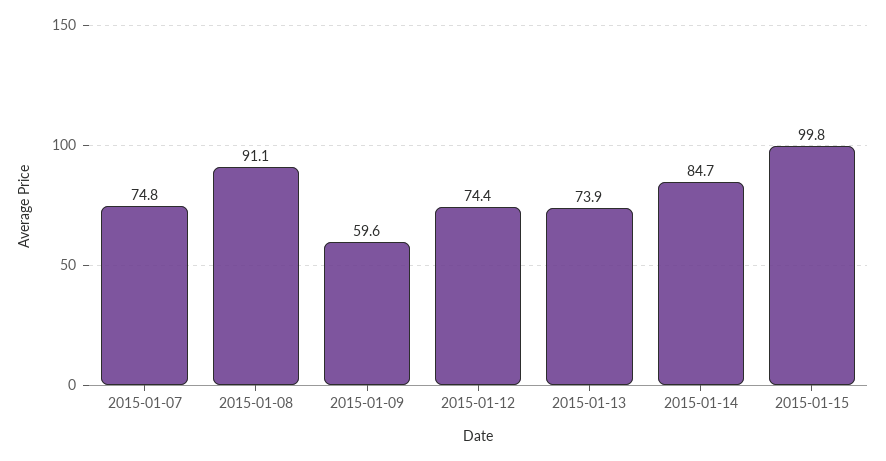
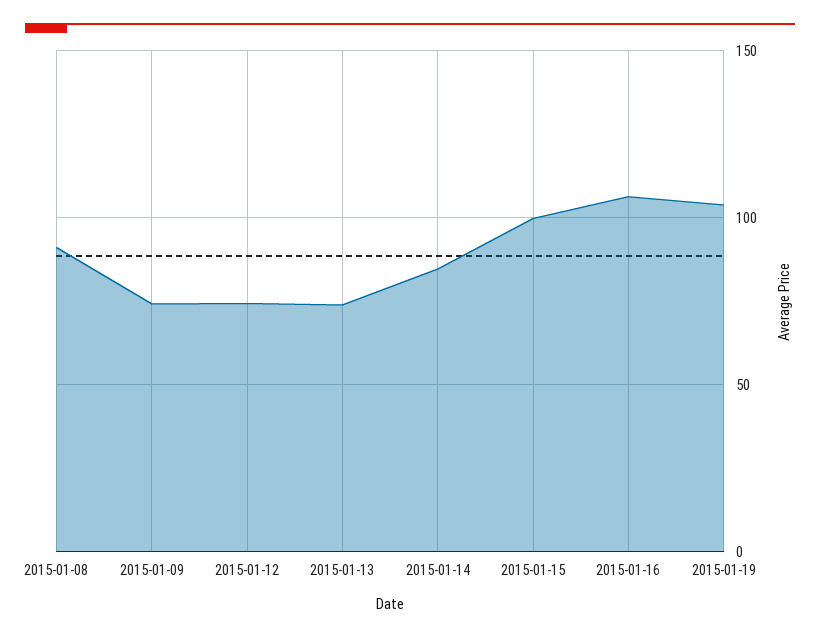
2015-01-07: 74.8 -> none
2015-01-09: 59.6 -> 75
2015-01-16: none -> 105
2015-01-19: none -> 105

